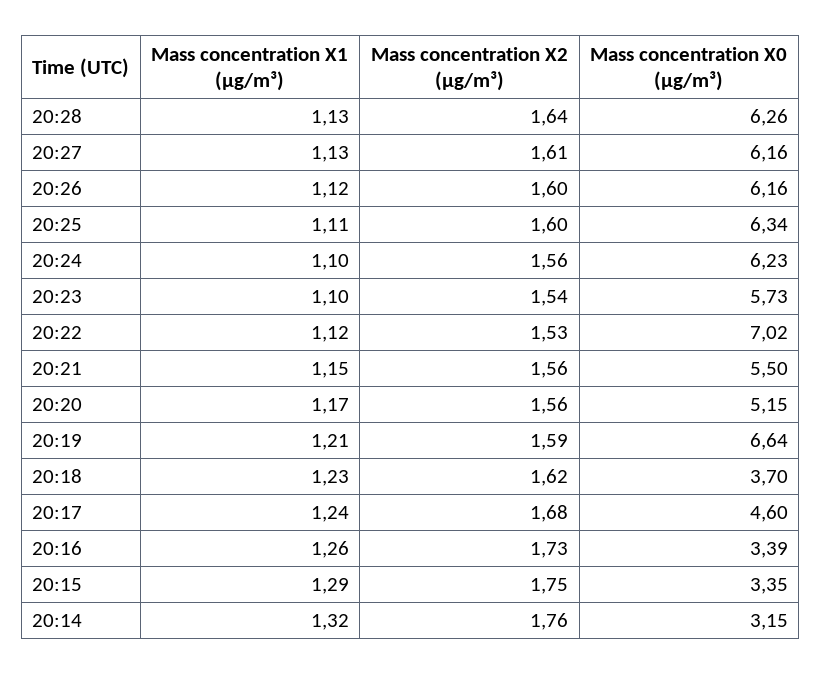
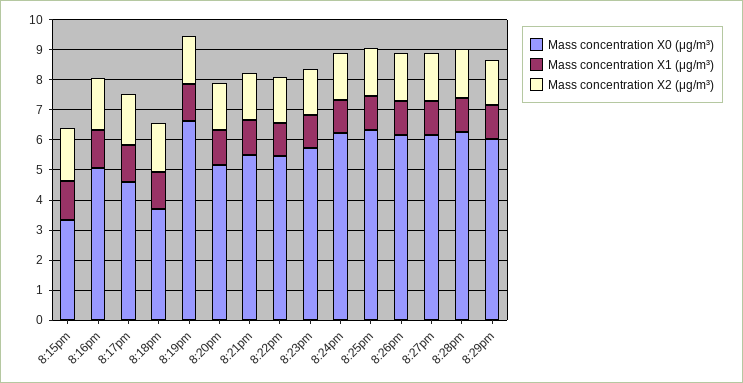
Mass concentration X0 (μg/m³), 20:22: 7.02 -> 5.5
Mass concentration X0 (μg/m³), 20:16: 3.39 -> 5
Mass concentration X1 (μg/m³), 20:14: 1.32 -> none
Mass concentration X2 (μg/m³), 20:14: 1.76 -> none
Mass concentration X0 (μg/m³), 20:14: 3.15 -> none
Mass concentration X0 (μg/m³), 8:29pm: none -> 6
Mass concentration X1 (μg/m³), 8:29pm: none -> 1
Mass concentration X2 (μg/m³), 8:29pm: none -> 1.5

